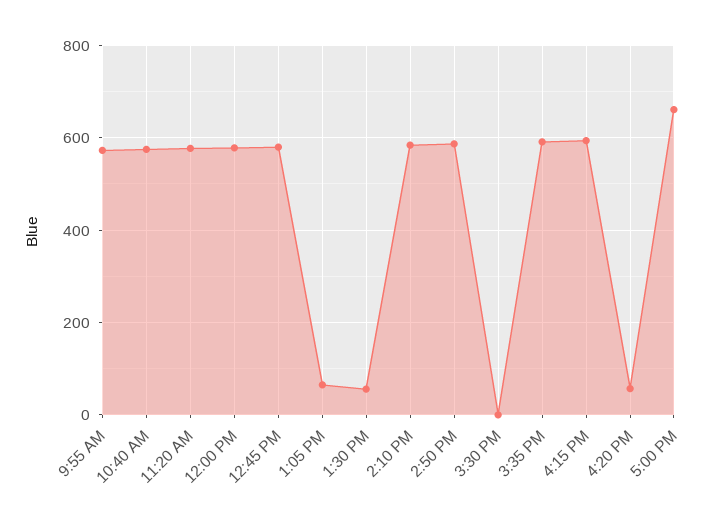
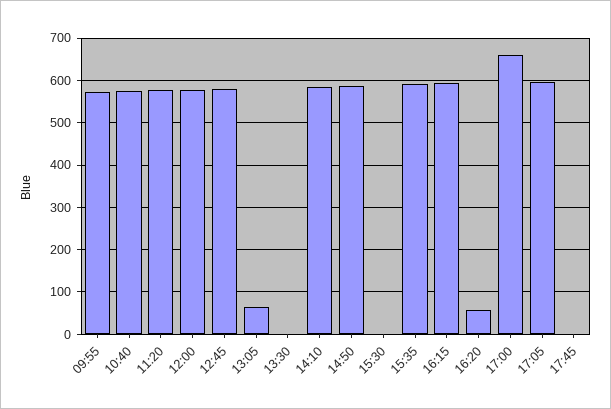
1:30 PM: 60 -> 0
17:05: none -> 600
17:45: none -> 0

